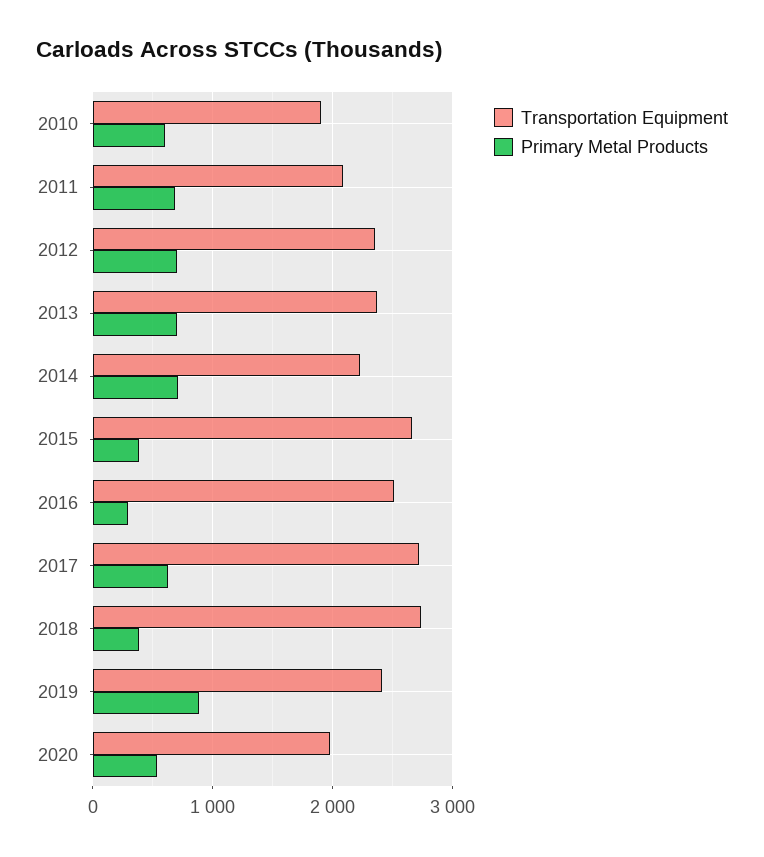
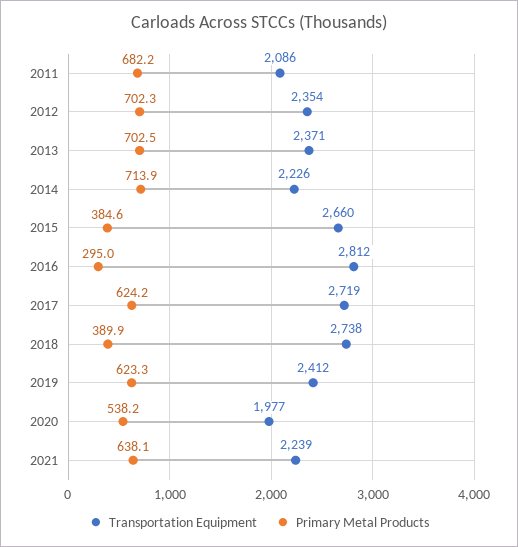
Transportation Equipment, 2010: 1900 -> none
Primary Metal Products, 2010: 600 -> none
Transportation Equipment, 2016: 2500 -> 2812
Primary Metal Products, 2019: 900 -> 623.3
Transportation Equipment, 2021: none -> 2239
Primary Metal Products, 2021: none -> 638.1

